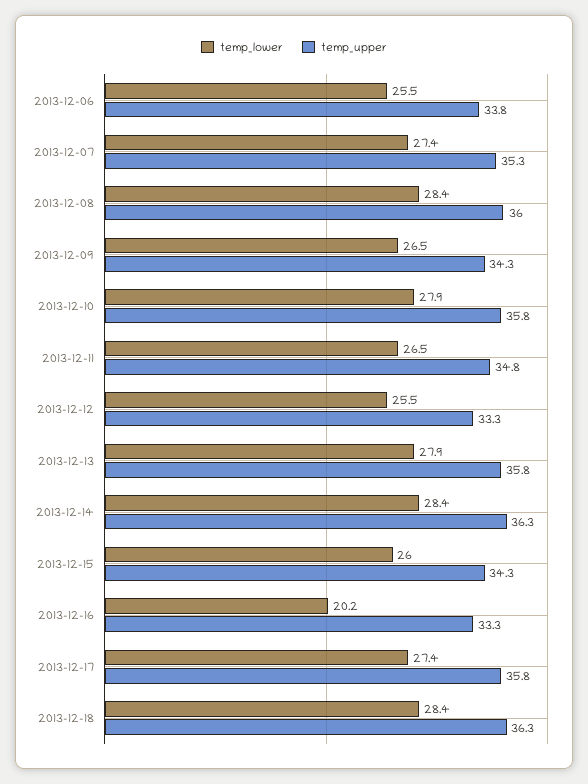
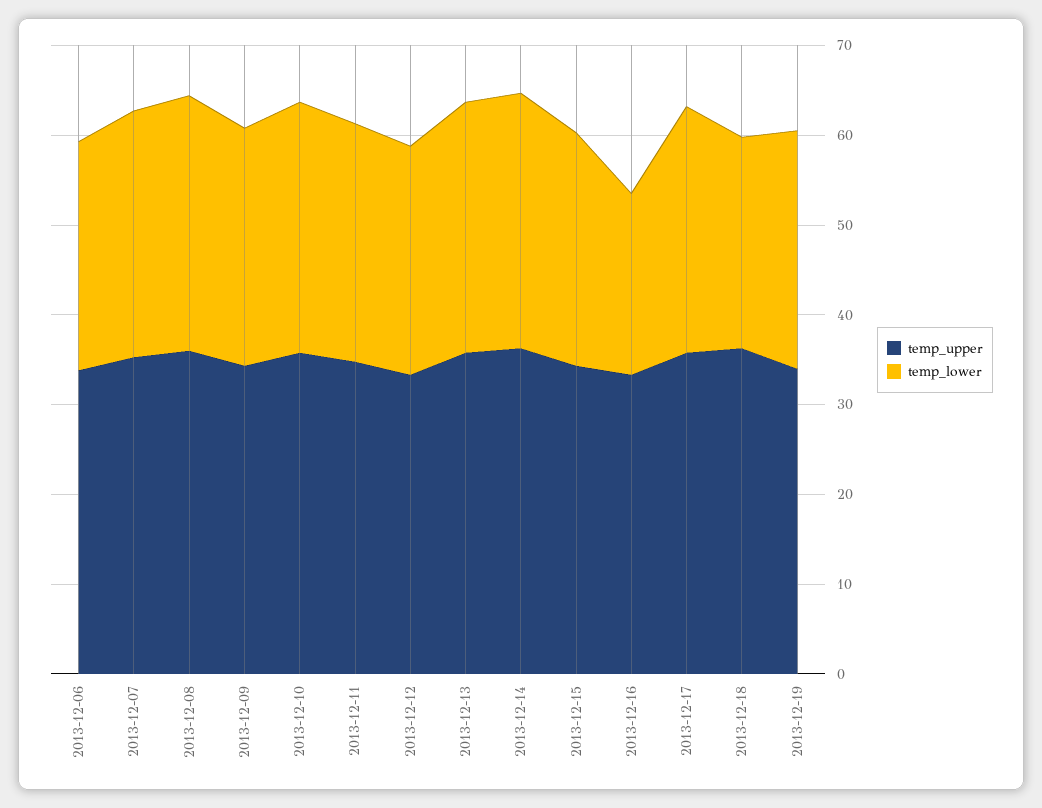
temp_lower, 2013-12-18: 28.4 -> 24
temp_upper, 2013-12-19: none -> 34
temp_lower, 2013-12-19: none -> 26

